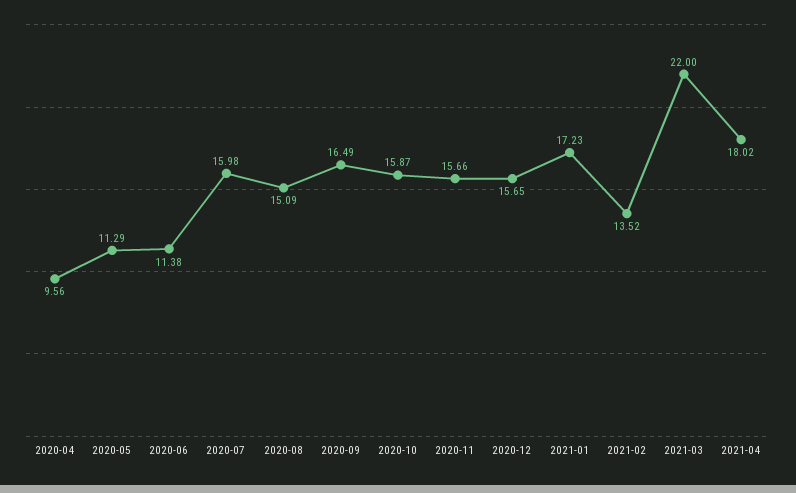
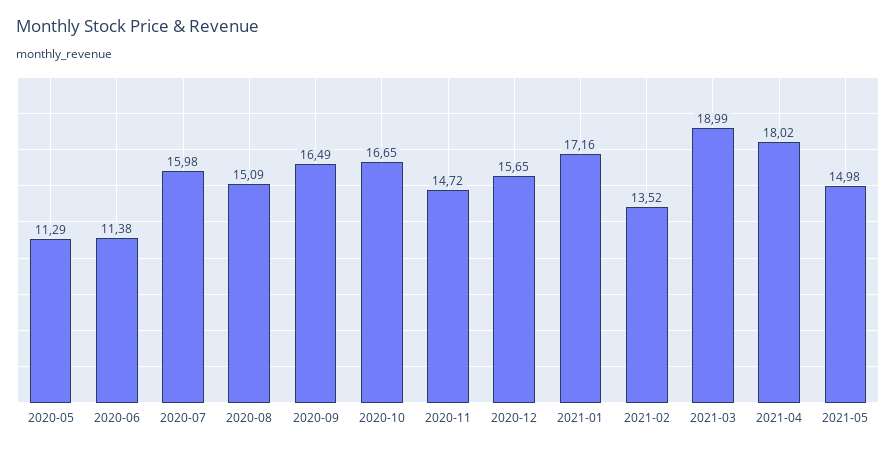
2020-04: 9.56 -> none
2020-10: 15.87 -> 16.65
2020-11: 15.66 -> 14.72
2021-01: 17.23 -> 17.16
2021-03: 22 -> 18.99
2021-05: none -> 14.98

